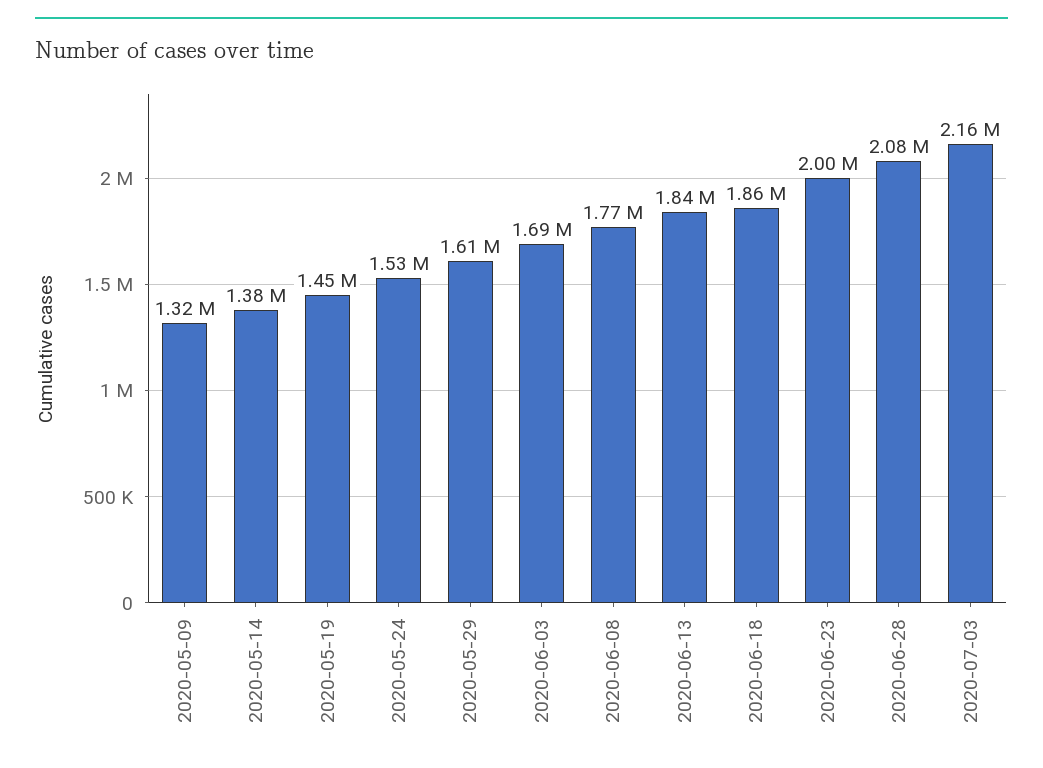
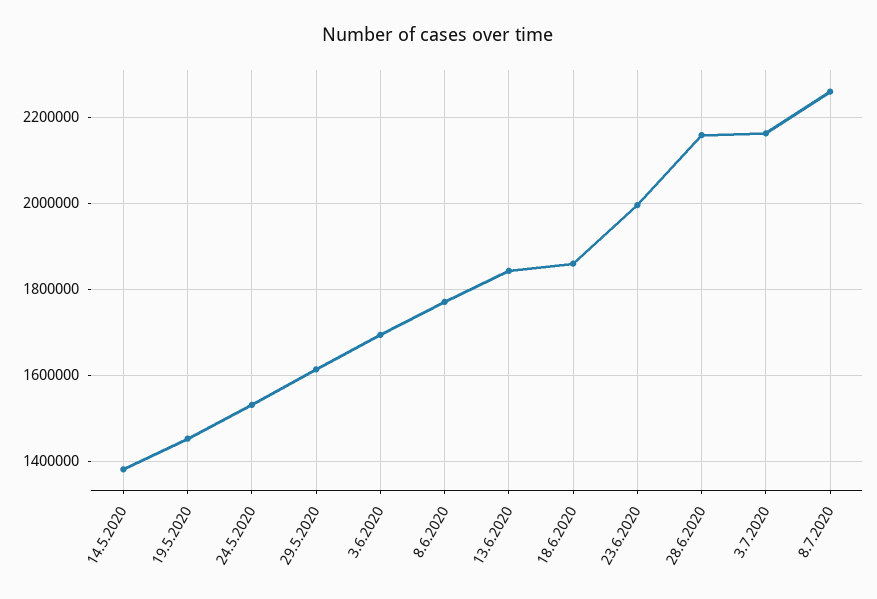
2020-05-09: 1320000 -> none
2020-06-28: 2080000 -> 2160000
8.7.2020: none -> 2260000

